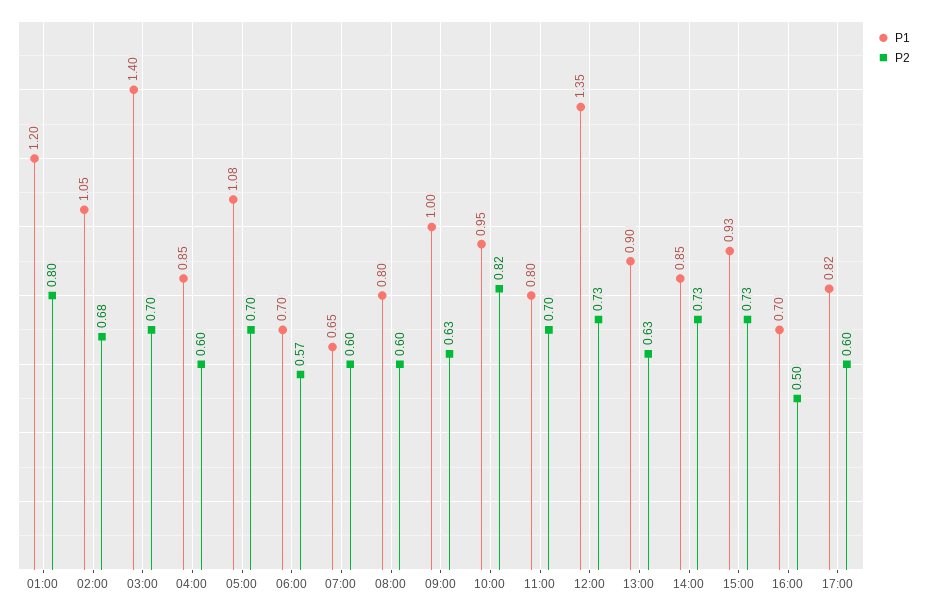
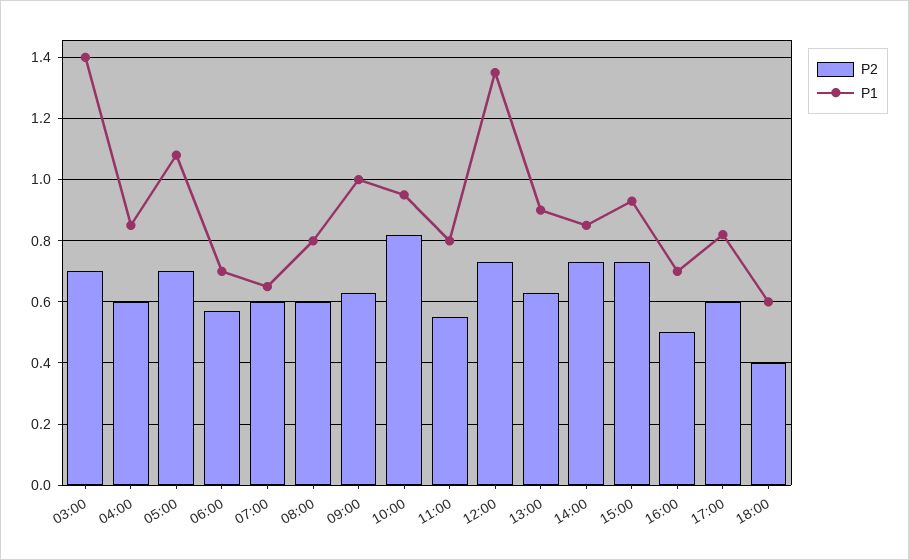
P1, 01:00: 1.2 -> none
P2, 01:00: 0.8 -> none
P1, 02:00: 1.05 -> none
P2, 02:00: 0.68 -> none
P2, 11:00: 0.7 -> 0.55
P2, 18:00: none -> 0.4
P1, 18:00: none -> 0.6

